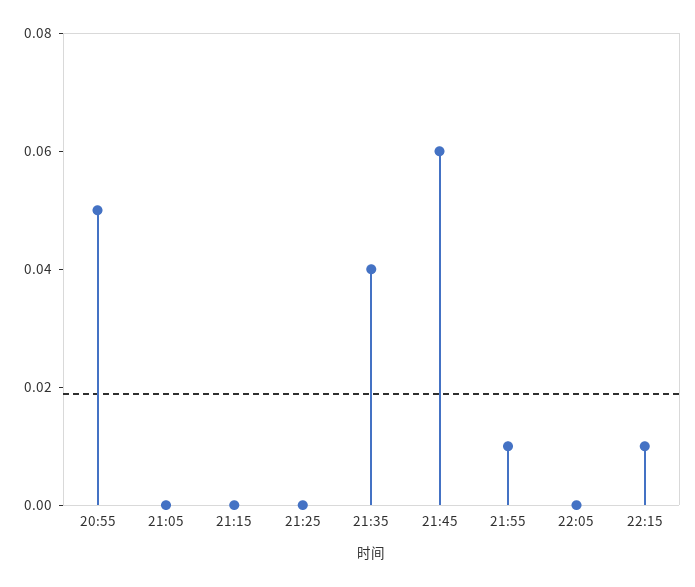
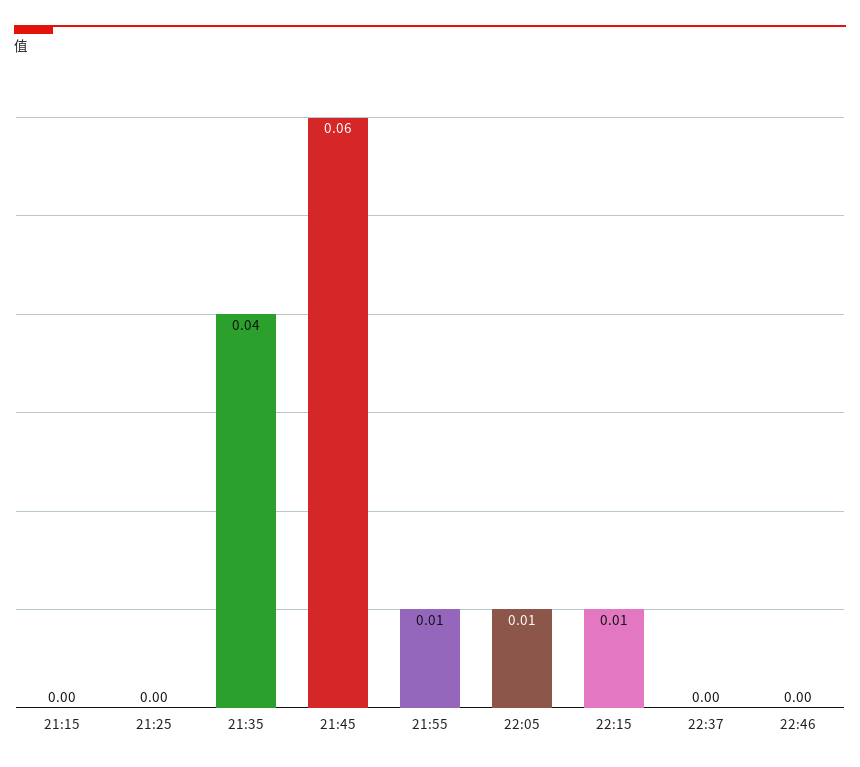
20:55: 0.05 -> none
21:05: 0 -> none
22:05: 0 -> 0.01
22:37: none -> 0
22:46: none -> 0

